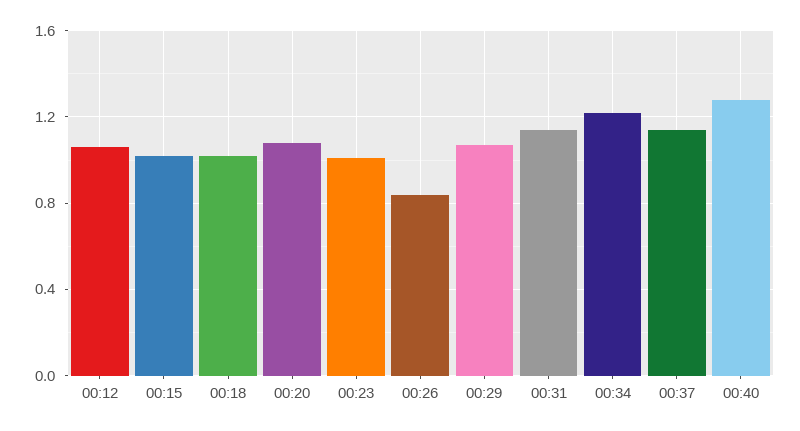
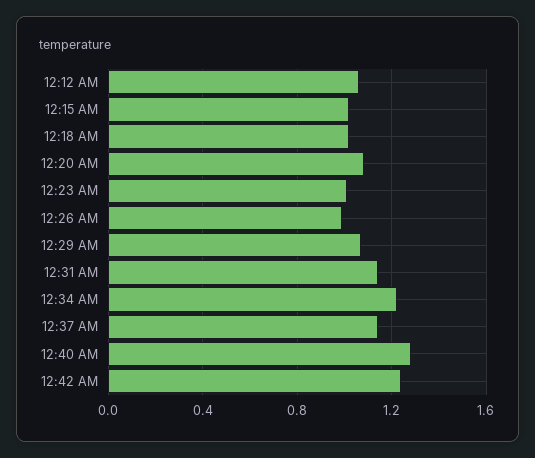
00:26: 0.85 -> 1
12:42 AM: none -> 1.25

